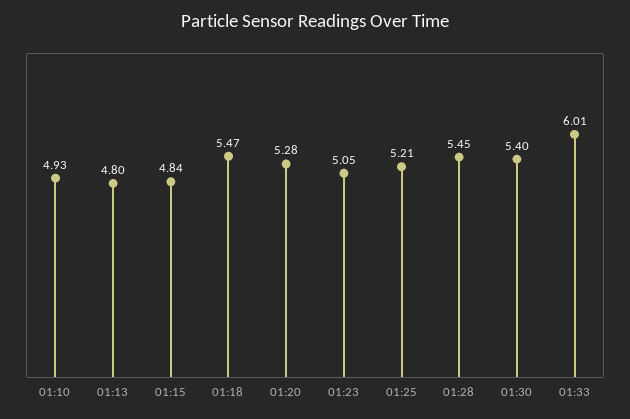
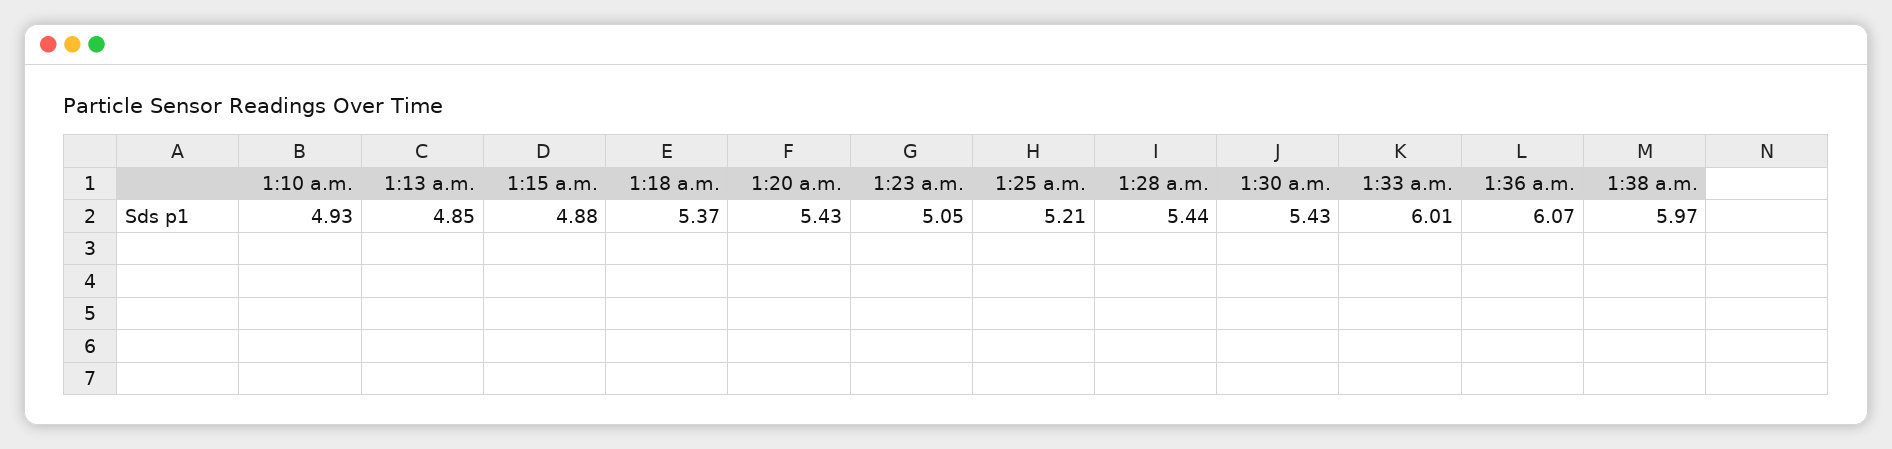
01:13: 4.8 -> 4.85
01:15: 4.84 -> 4.88
01:18: 5.47 -> 5.37
01:20: 5.28 -> 5.43
01:28: 5.45 -> 5.44
01:30: 5.4 -> 5.43
1:36 a.m.: none -> 6.07
1:38 a.m.: none -> 5.97

